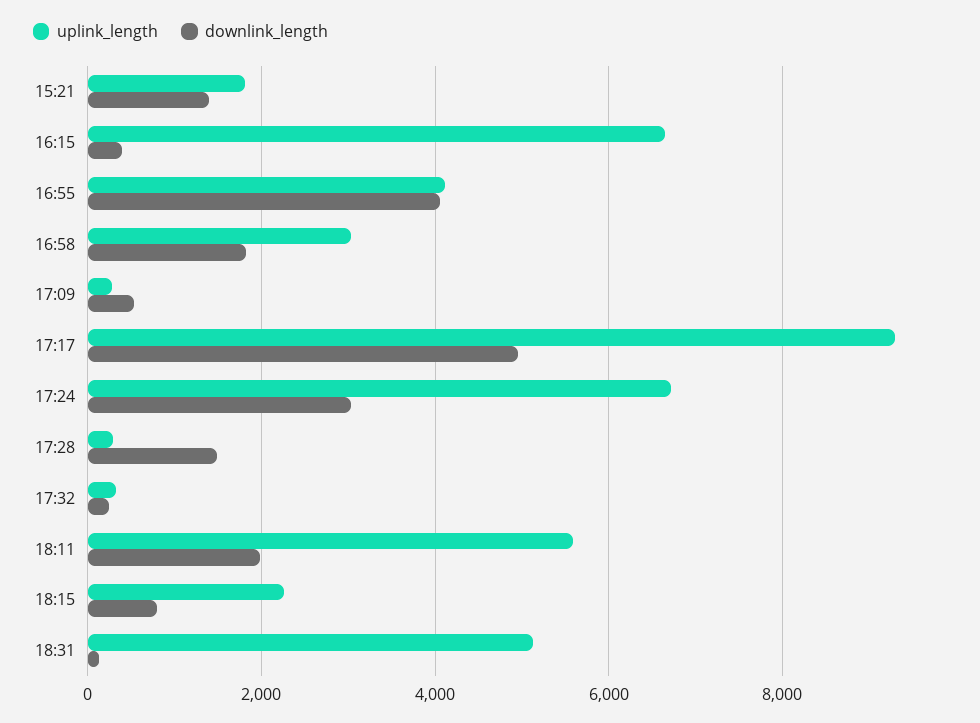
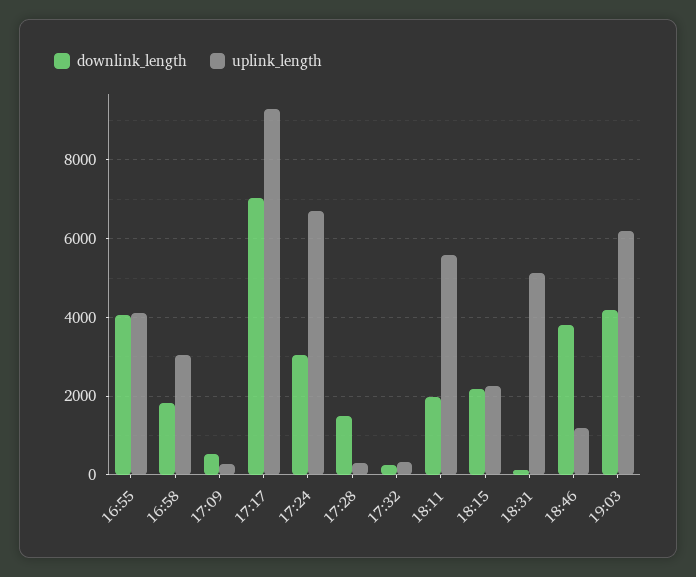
uplink_length, 15:21: 1800 -> none
downlink_length, 15:21: 1400 -> none
uplink_length, 16:15: 6600 -> none
downlink_length, 16:15: 400 -> none
downlink_length, 17:17: 5000 -> 7000
downlink_length, 18:15: 800 -> 2200
downlink_length, 18:46: none -> 3800
uplink_length, 18:46: none -> 1200
downlink_length, 19:03: none -> 4200
uplink_length, 19:03: none -> 6200

